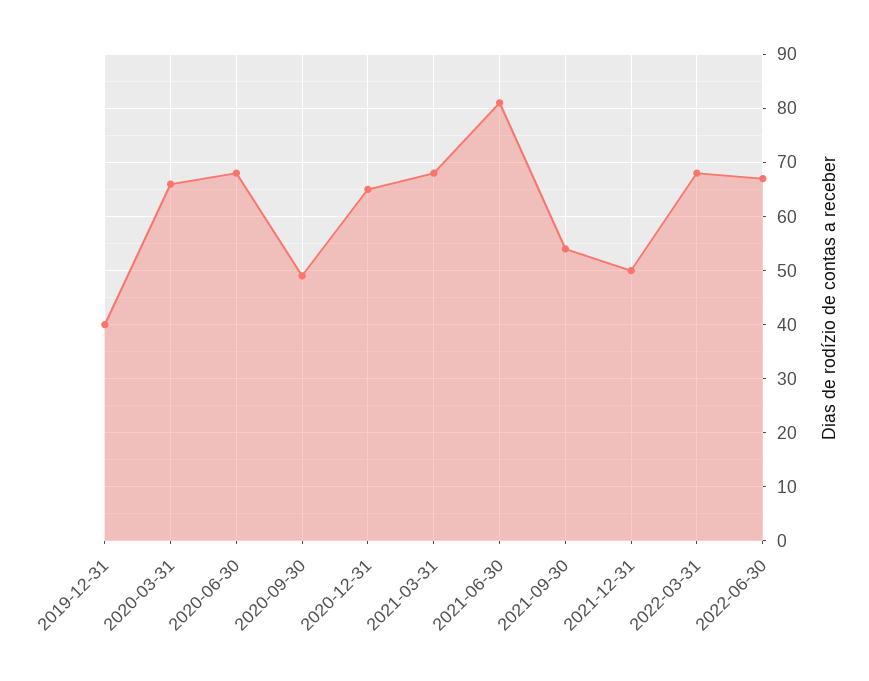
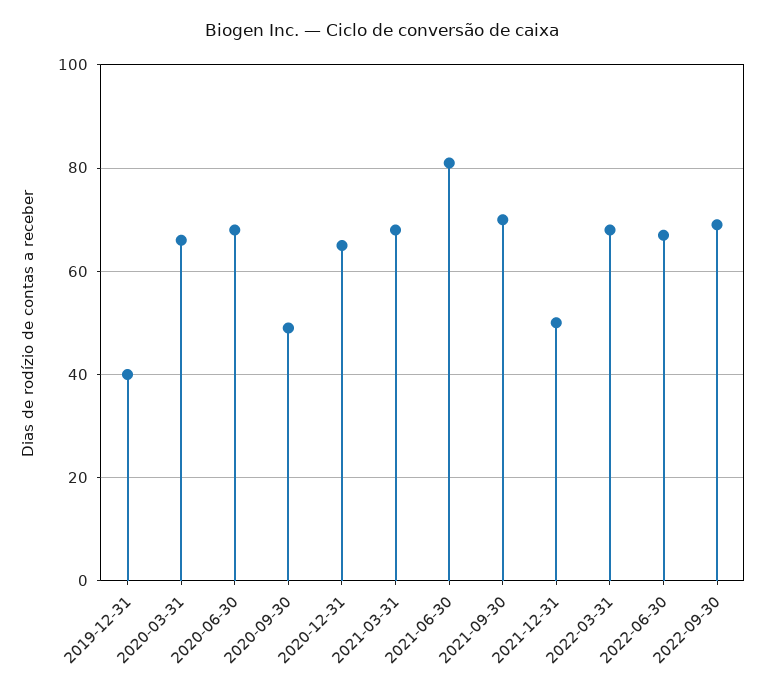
2021-09-30: 55 -> 70
2022-09-30: none -> 70

